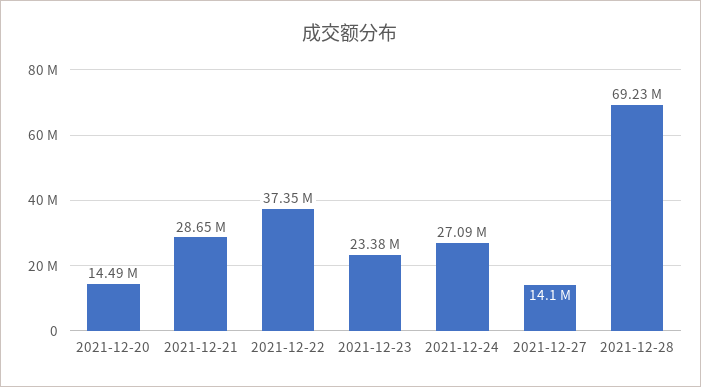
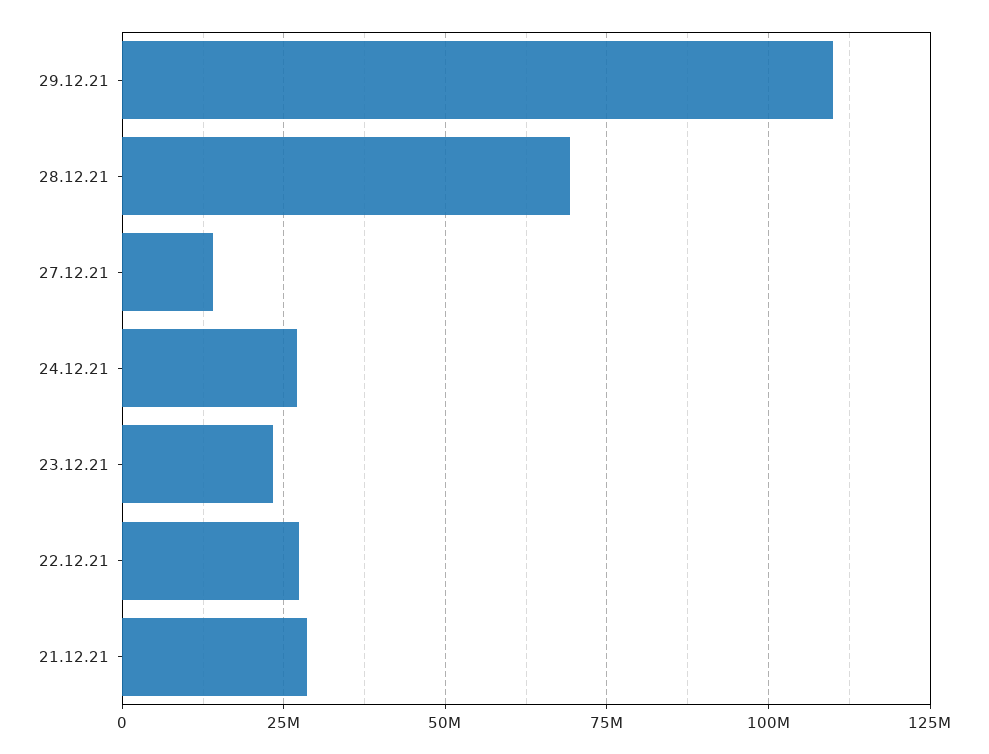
2021-12-20: 14490000 -> none
2021-12-22: 37350000 -> 27500000
29.12.21: none -> 110000000

